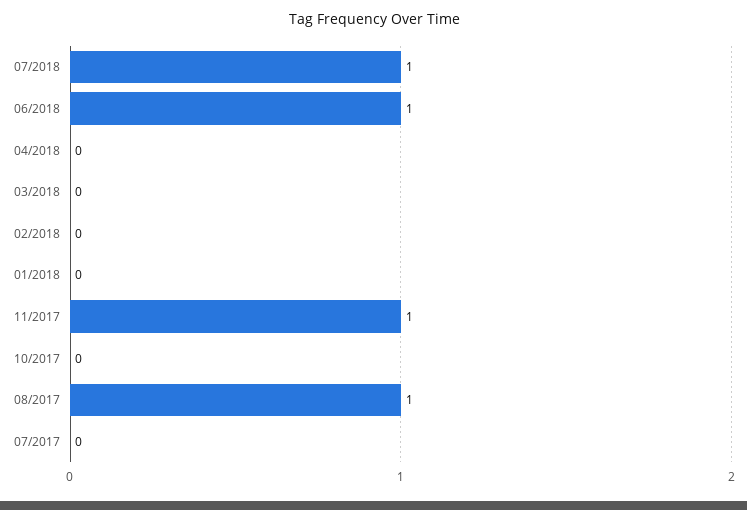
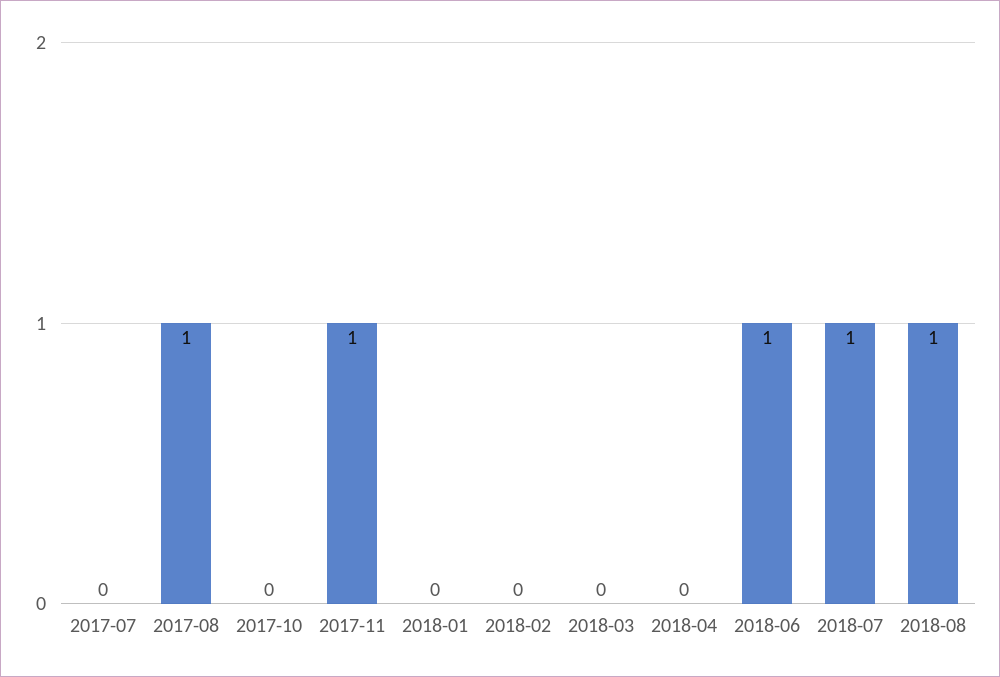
2018-08: none -> 1

